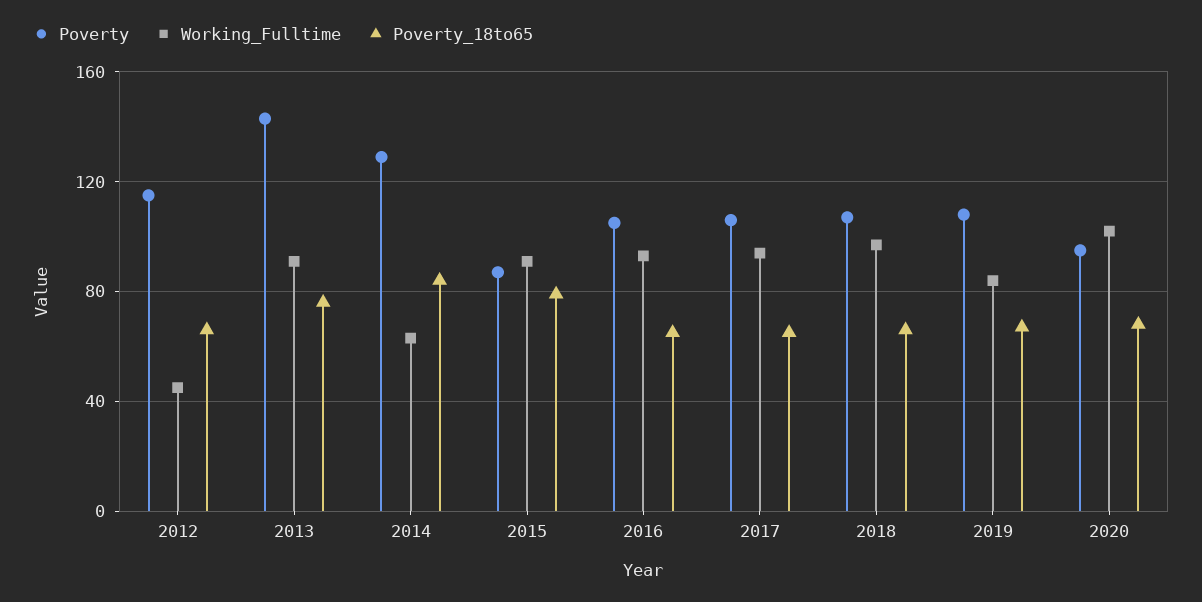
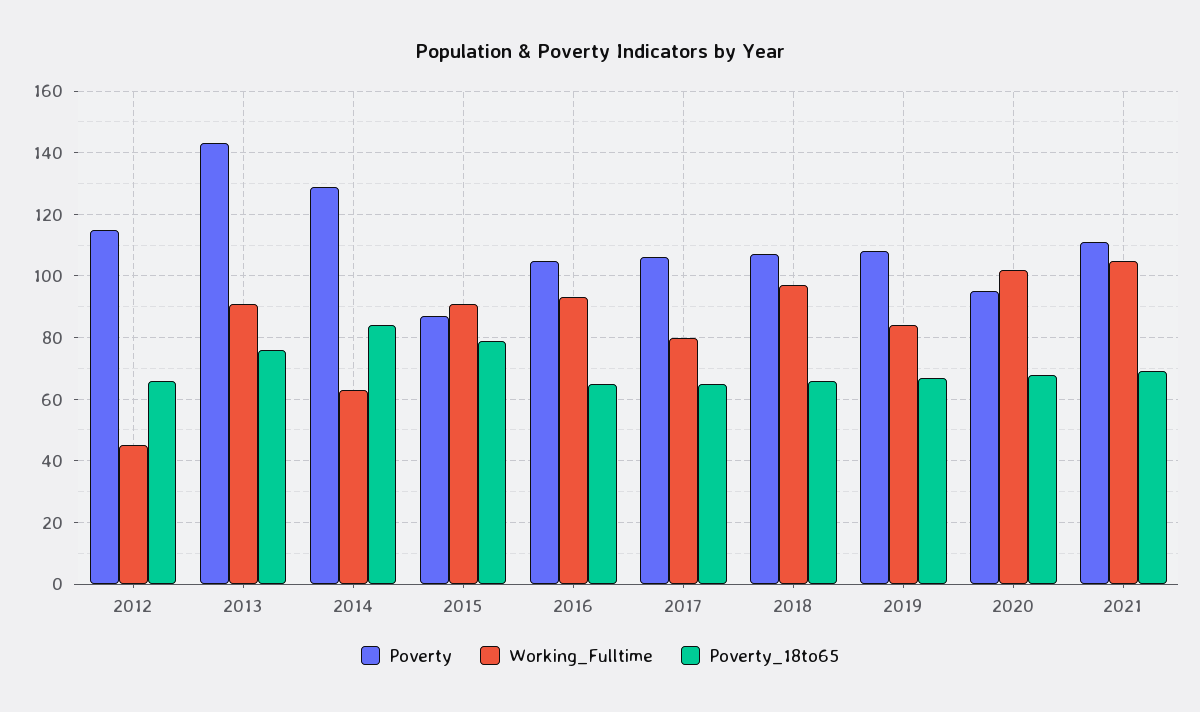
Working_Fulltime, 2017: 95 -> 80
Poverty, 2021: none -> 110
Working_Fulltime, 2021: none -> 105
Poverty_18to65, 2021: none -> 70

